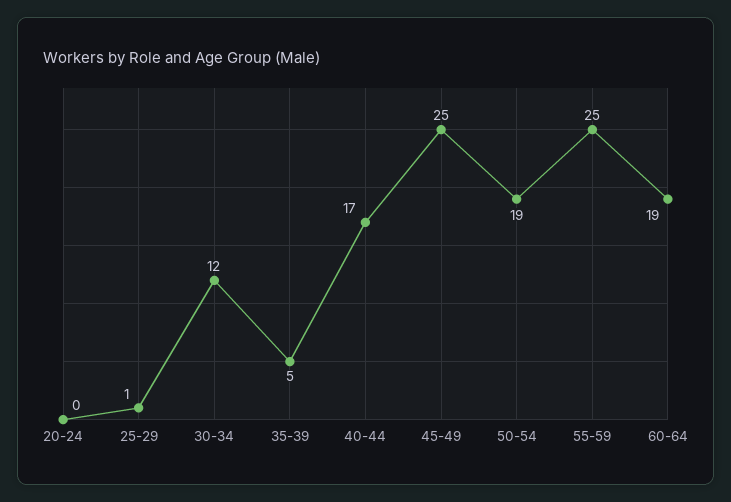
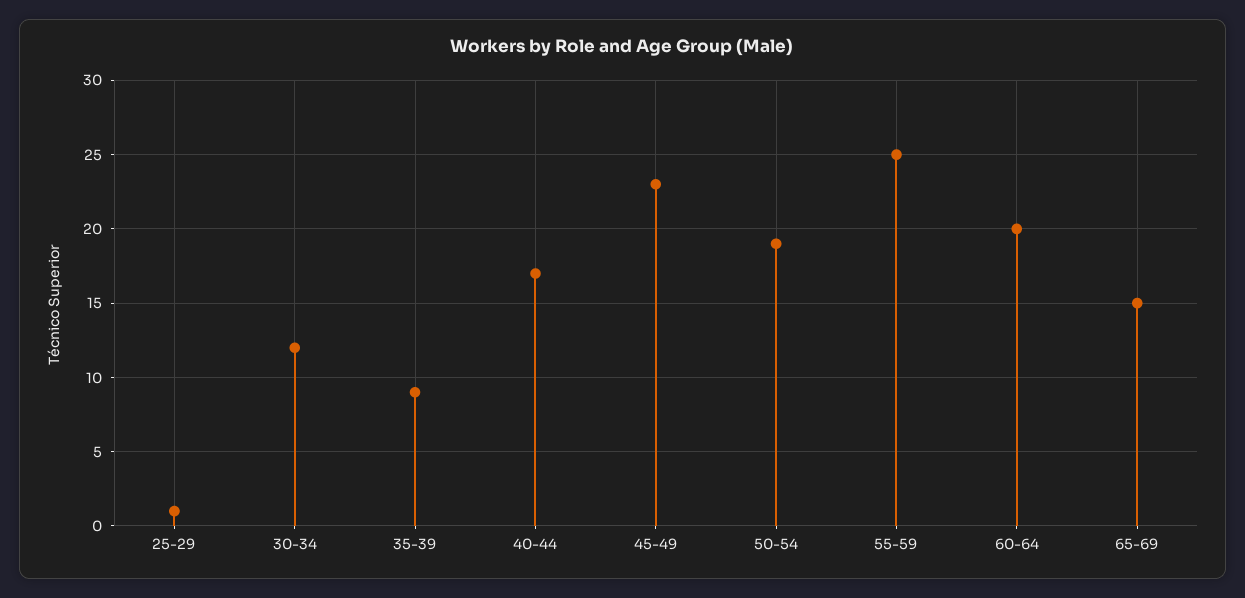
20-24: 0 -> none
35-39: 5 -> 9
45-49: 25 -> 23
60-64: 19 -> 20
65-69: none -> 15

